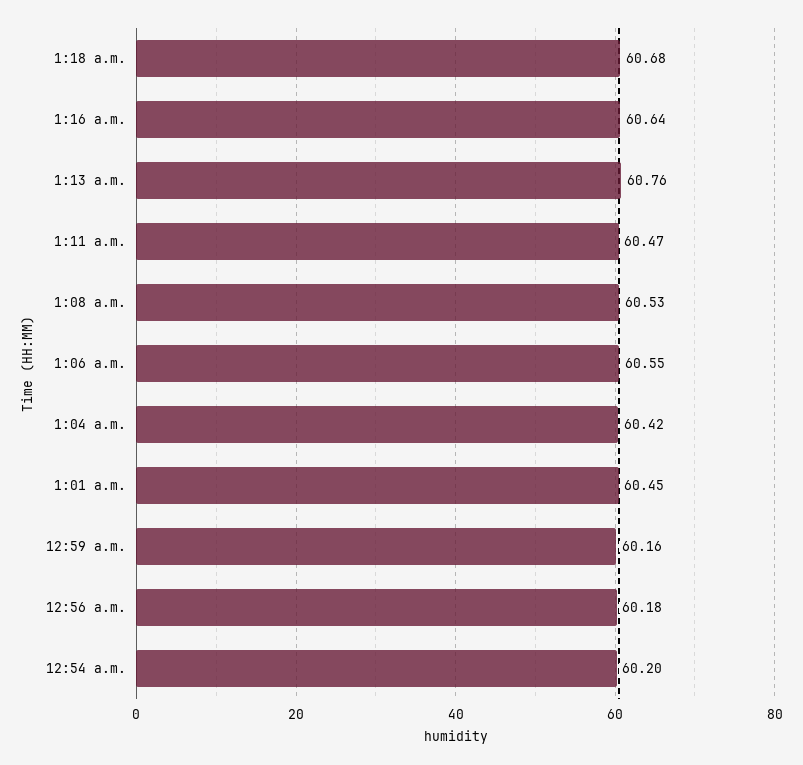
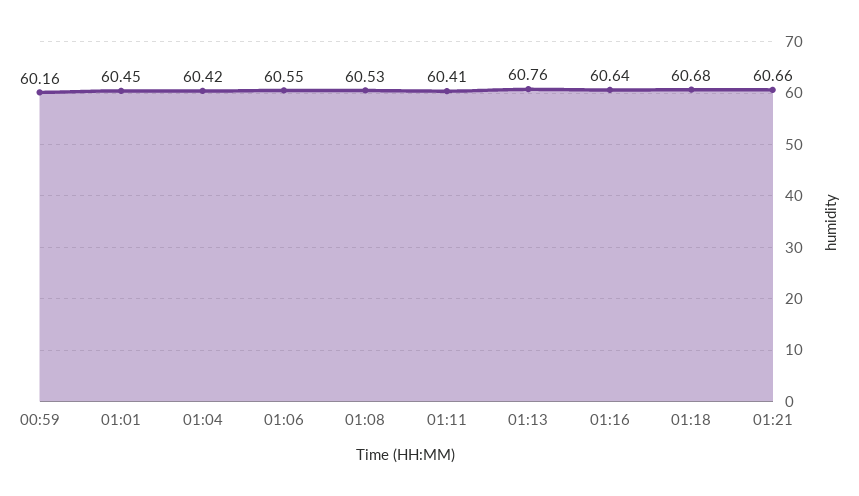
1:11 a.m.: 60.47 -> 60.41
12:56 a.m.: 60.18 -> none
12:54 a.m.: 60.2 -> none
01:21: none -> 60.66

